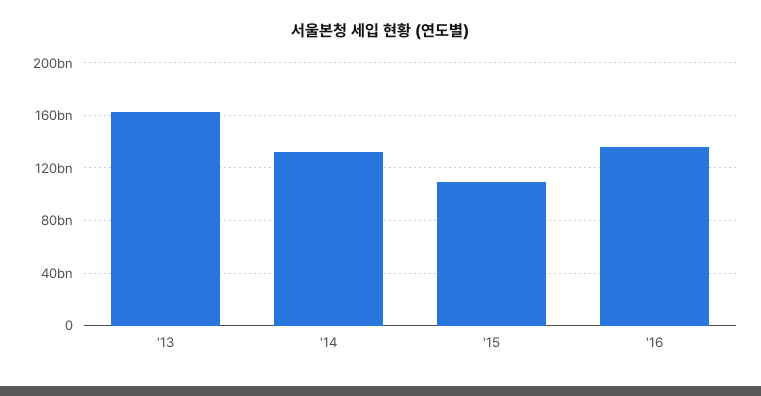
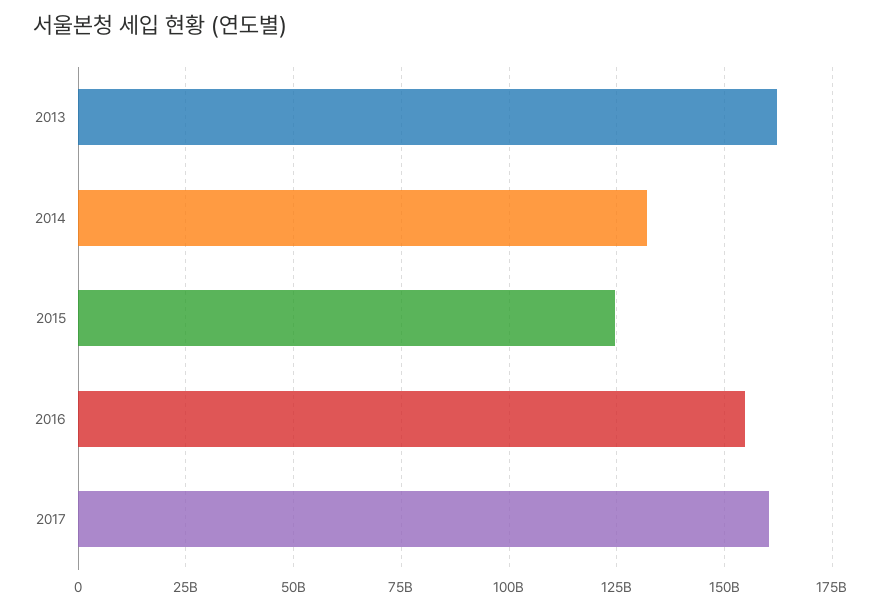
'15: 110000000000 -> 125000000000
'16: 135000000000 -> 155000000000
2017: none -> 160000000000

